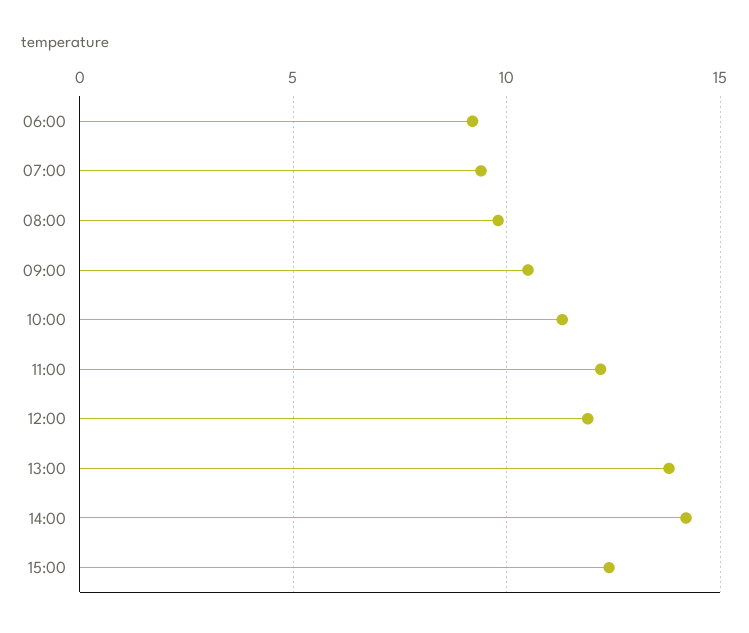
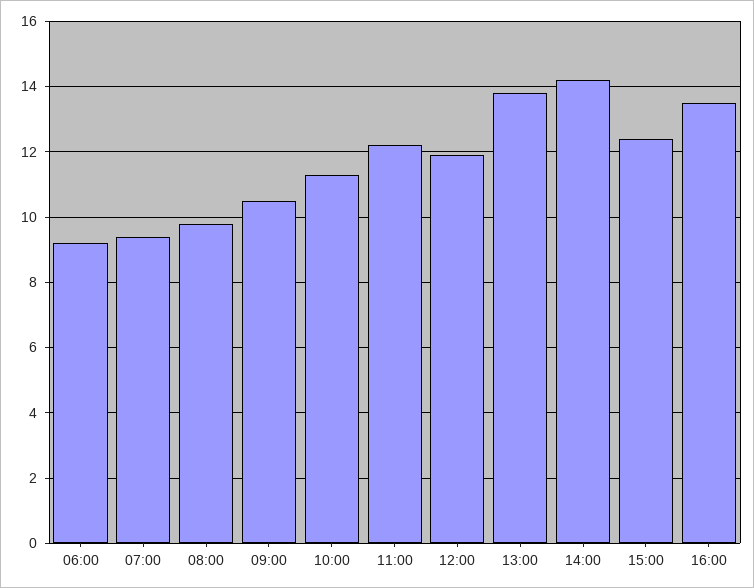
16:00: none -> 13.5

